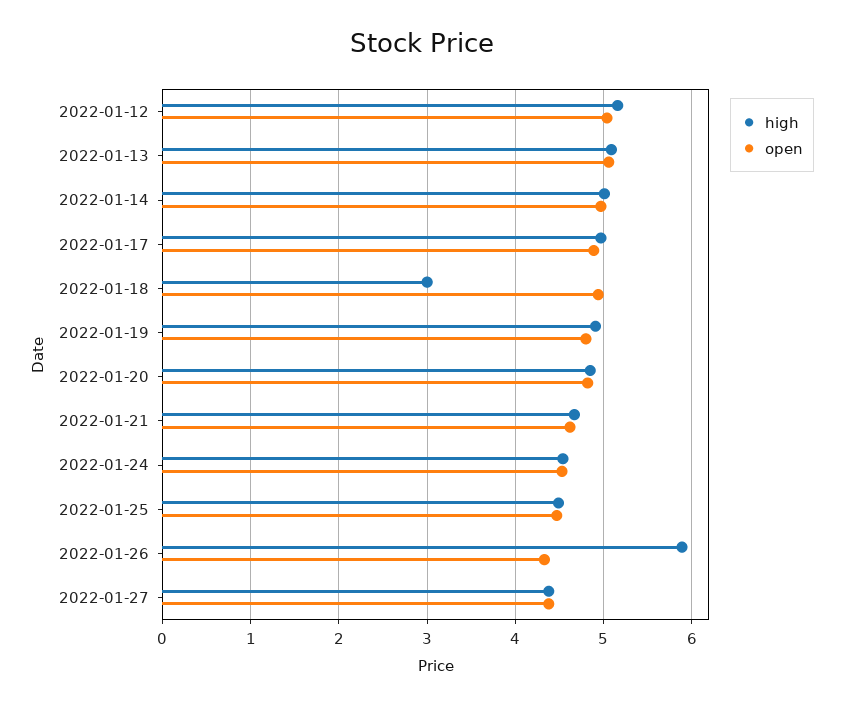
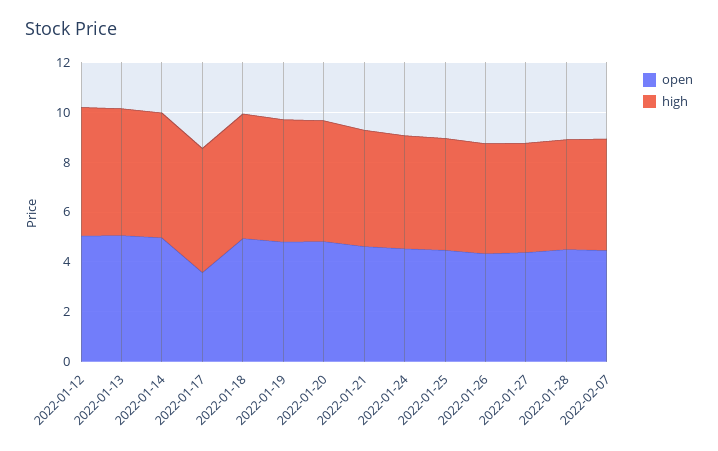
open, 2022-01-17: 4.9 -> 3.5
high, 2022-01-18: 3 -> 5
high, 2022-01-26: 5.9 -> 4.5
open, 2022-01-28: none -> 4.5
high, 2022-01-28: none -> 4.5
open, 2022-02-07: none -> 4.5
high, 2022-02-07: none -> 4.5

